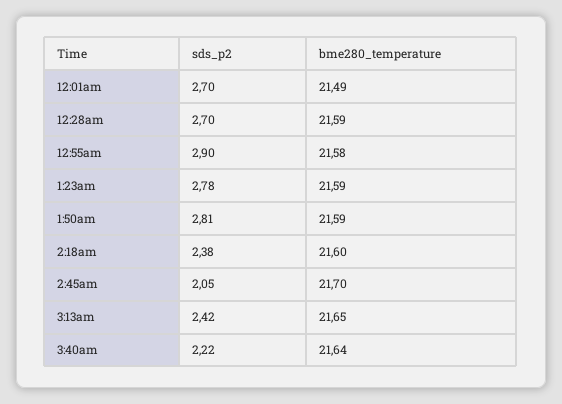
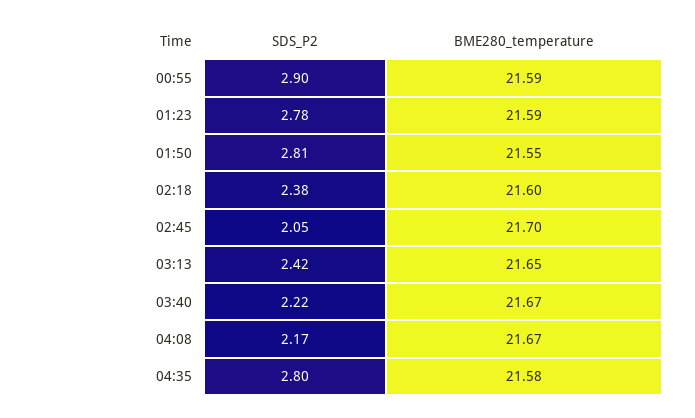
sds_p2, 12:01am: 2.7 -> none
bme280_temperature, 12:01am: 21.49 -> none
sds_p2, 12:28am: 2.7 -> none
bme280_temperature, 12:28am: 21.59 -> none
bme280_temperature, 12:55am: 21.58 -> 21.59
bme280_temperature, 1:50am: 21.59 -> 21.55
bme280_temperature, 3:40am: 21.64 -> 21.67
sds_p2, 04:08: none -> 2.17
bme280_temperature, 04:08: none -> 21.67
sds_p2, 04:35: none -> 2.8
bme280_temperature, 04:35: none -> 21.58

